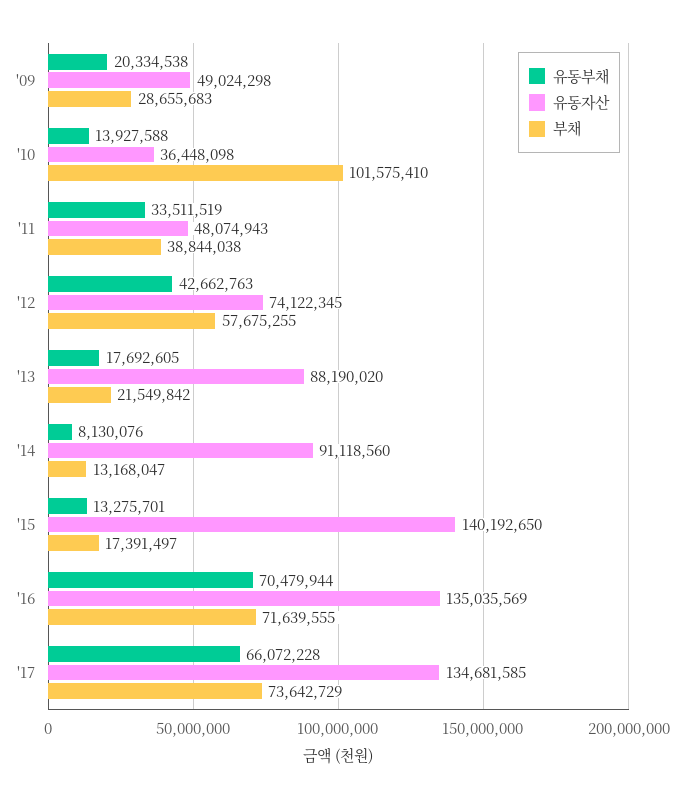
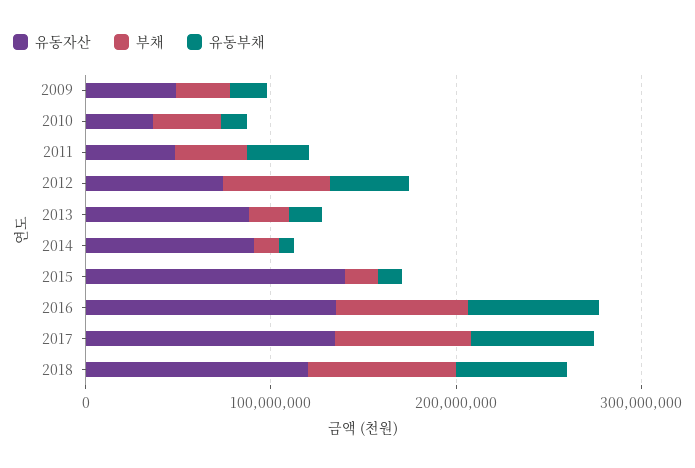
부채, '10: 101575410 -> 40000000
유동자산, 2018: none -> 120000000
부채, 2018: none -> 80000000
유동부채, 2018: none -> 60000000

